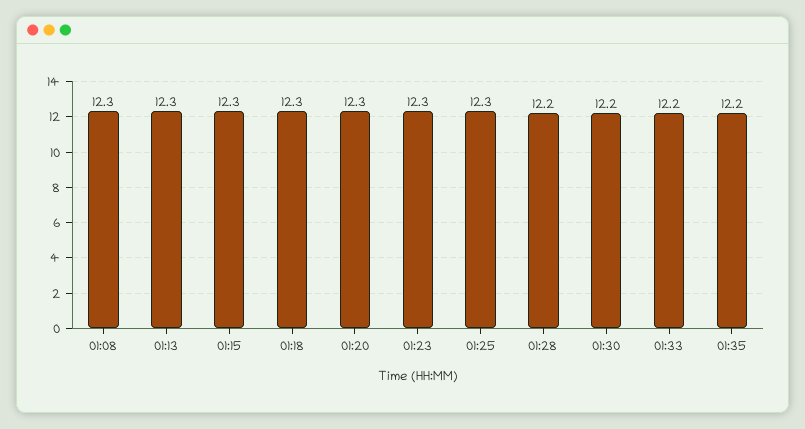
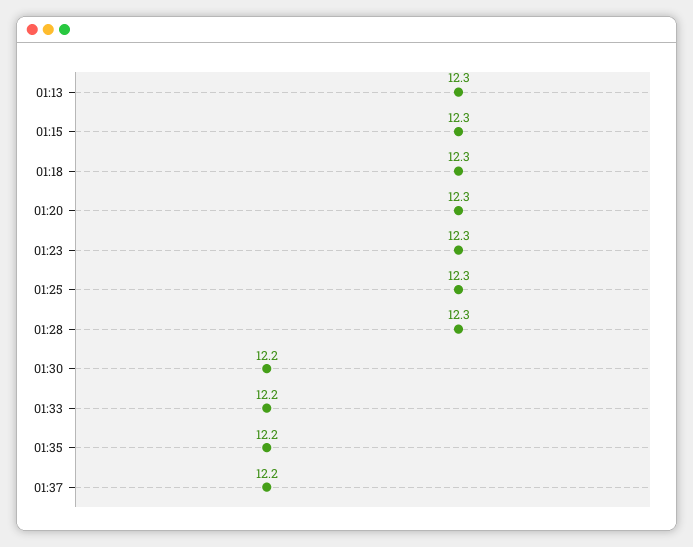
01:08: 12.3 -> none
01:28: 12.2 -> 12.3
01:37: none -> 12.2

